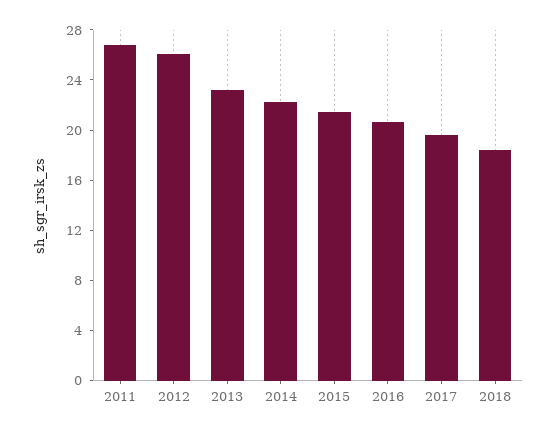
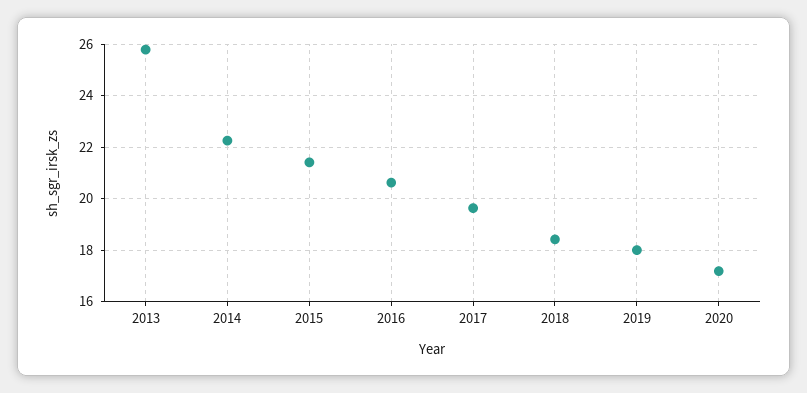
2011: 27 -> none
2012: 26 -> none
2013: 23 -> 25.75
2019: none -> 18
2020: none -> 17.25

